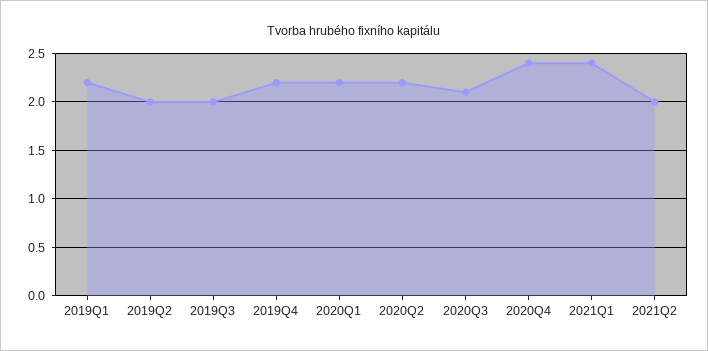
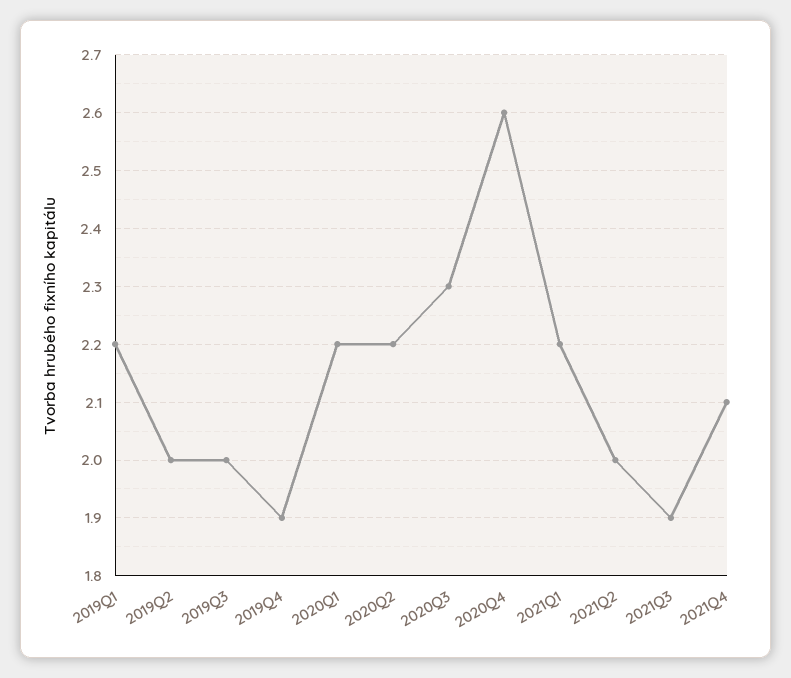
2019Q4: 2.2 -> 1.9
2020Q3: 2.1 -> 2.3
2020Q4: 2.4 -> 2.6
2021Q1: 2.4 -> 2.2
2021Q3: none -> 1.9
2021Q4: none -> 2.1

